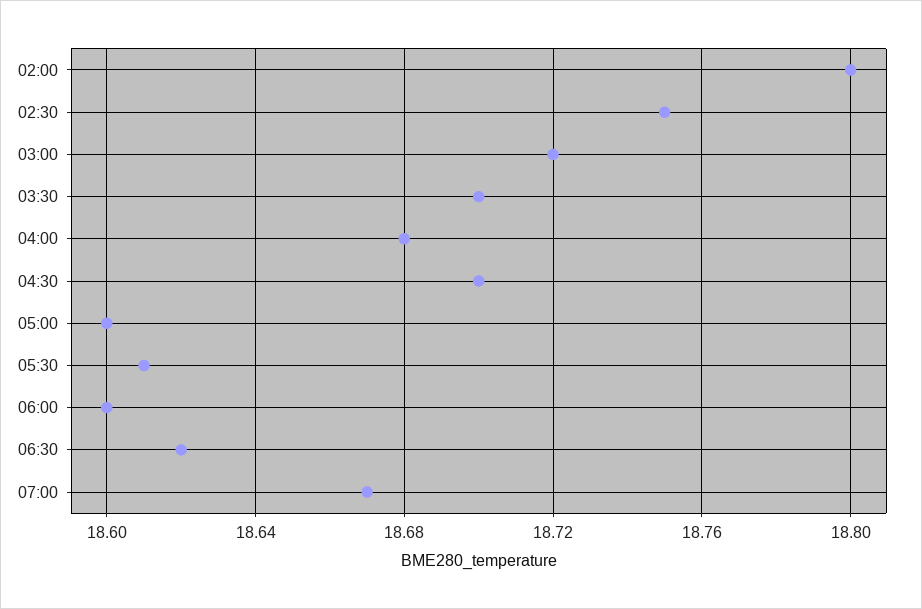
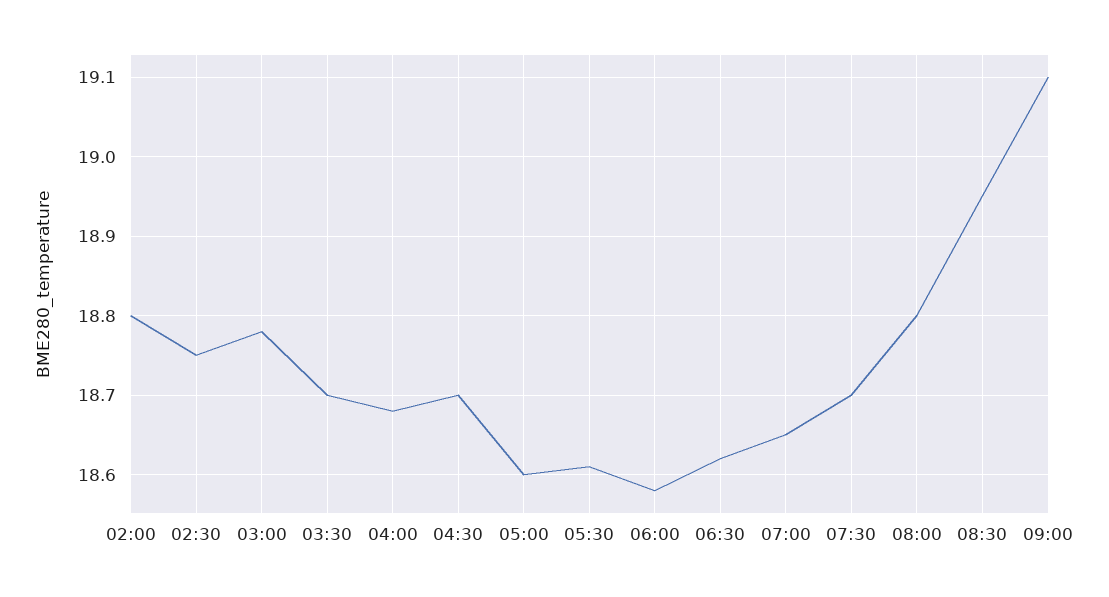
03:00: 18.72 -> 18.78
06:00: 18.6 -> 18.58
07:00: 18.67 -> 18.65
07:30: none -> 18.7
08:00: none -> 18.8
08:30: none -> 18.95
09:00: none -> 19.1

